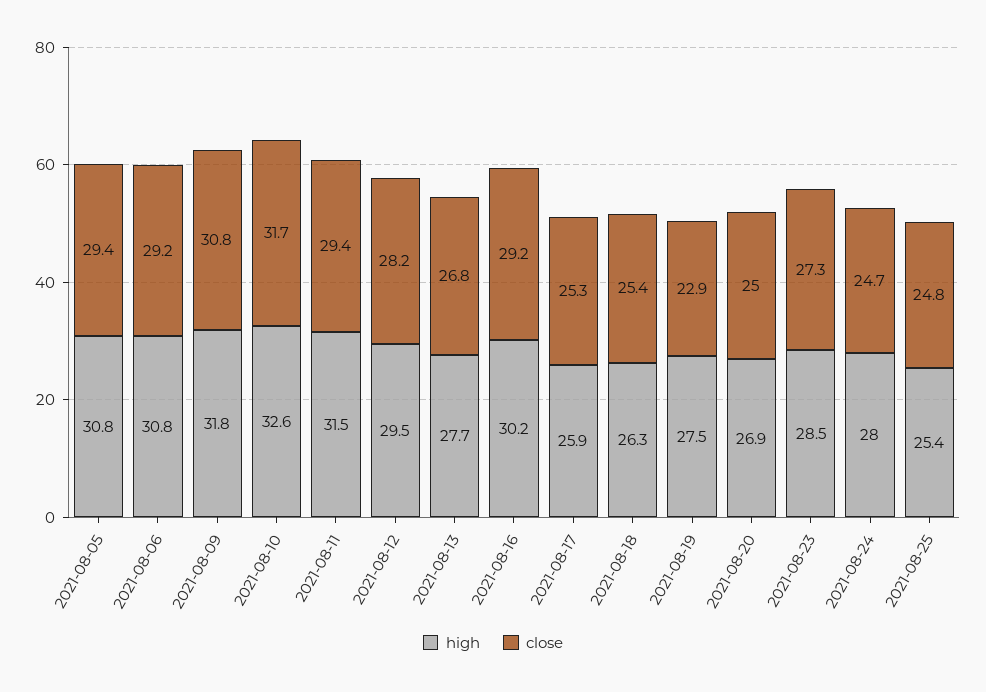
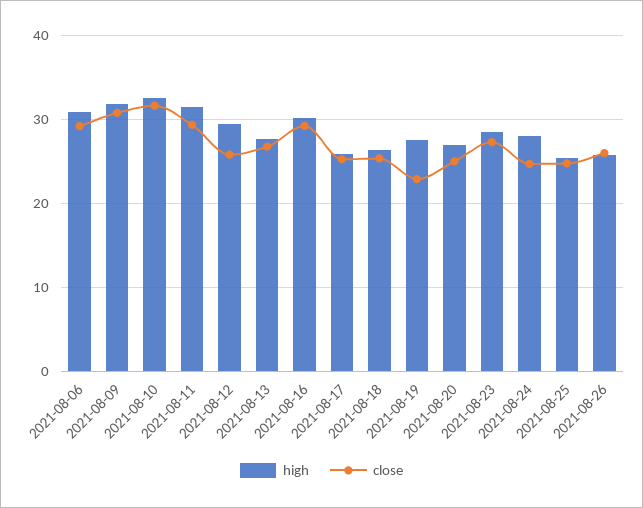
high, 2021-08-05: 30.8 -> none
close, 2021-08-05: 29.4 -> none
close, 2021-08-12: 28.2 -> 26
high, 2021-08-26: none -> 26
close, 2021-08-26: none -> 26

